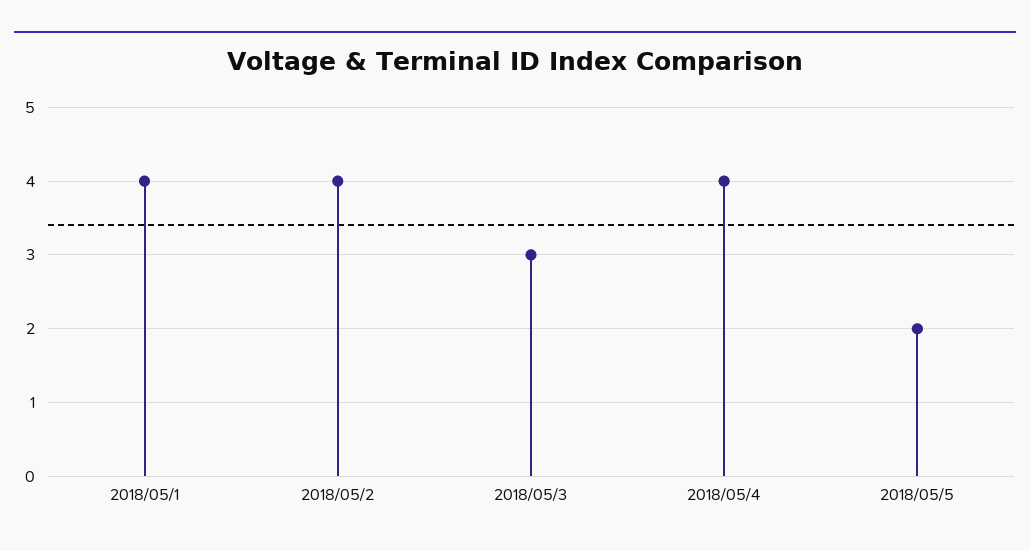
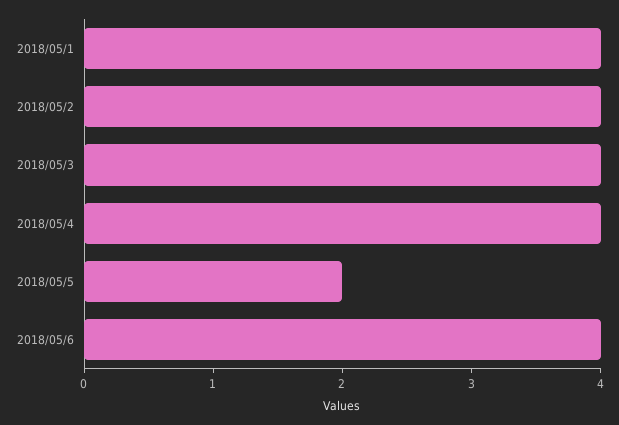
2018/05/3: 3 -> 4
2018/05/6: none -> 4

